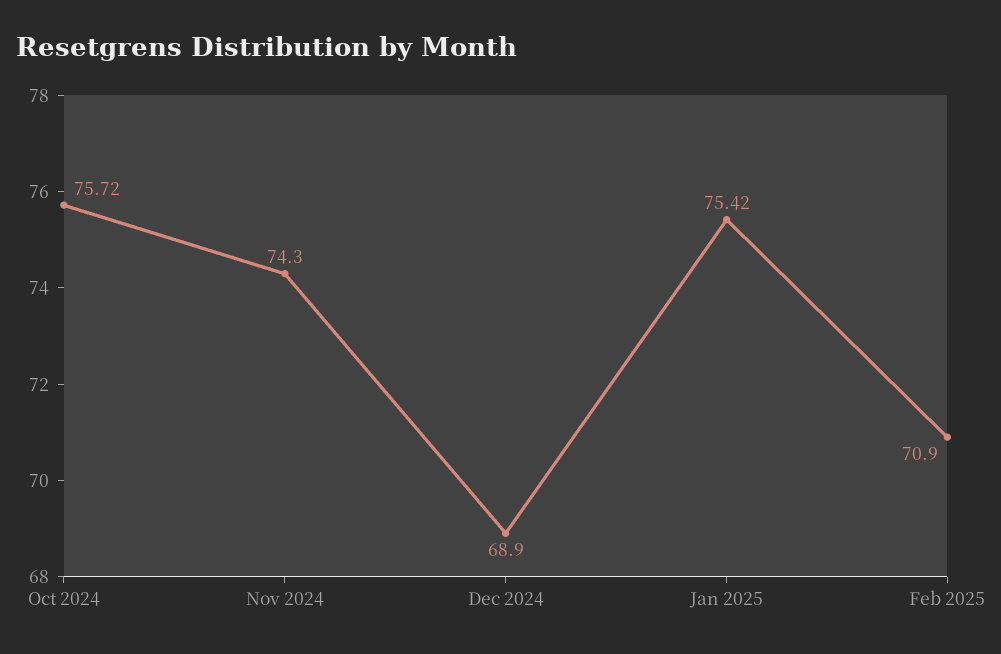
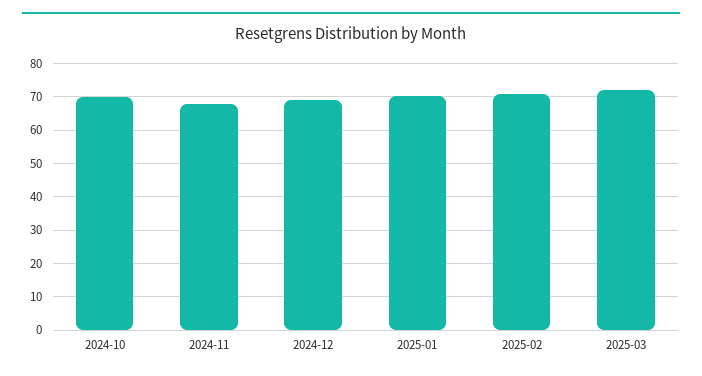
Oct 2024: 75.72 -> 70
Nov 2024: 74.3 -> 68
Jan 2025: 75.42 -> 70
2025-03: none -> 72

